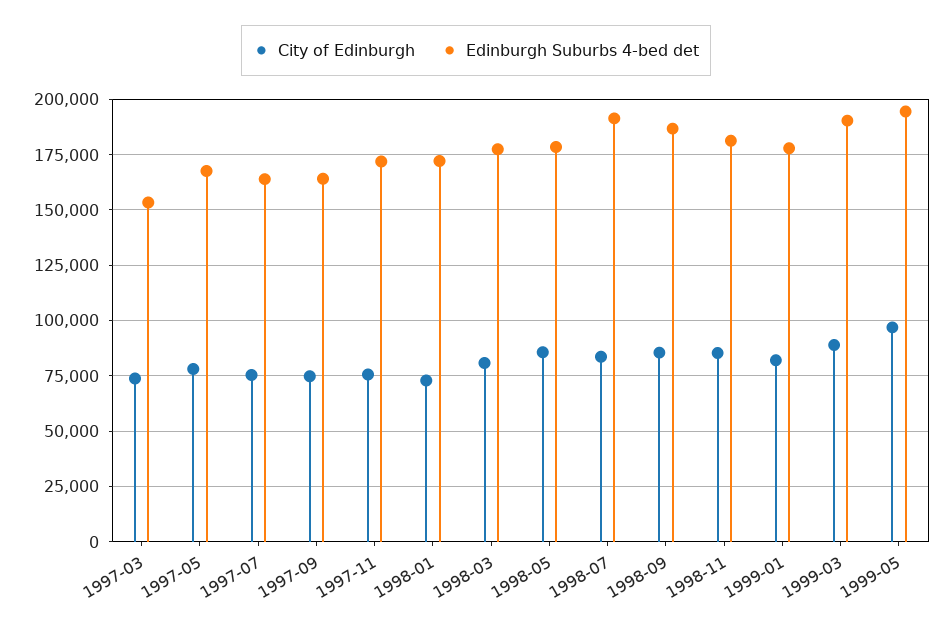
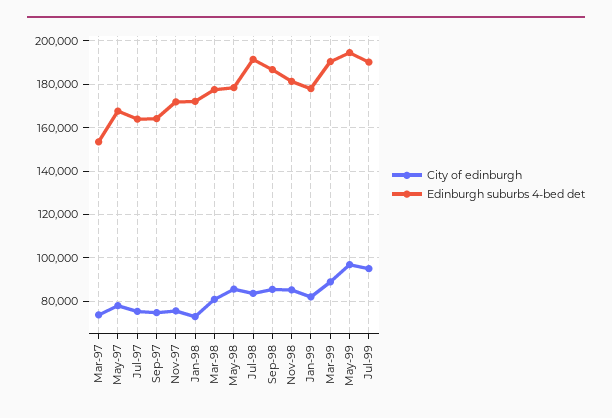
City of Edinburgh, Jul-99: none -> 95000
Edinburgh Suburbs 4-bed det, Jul-99: none -> 190000

